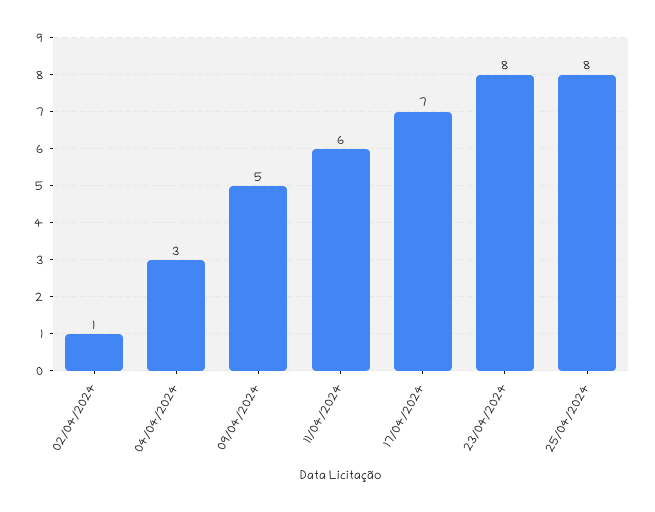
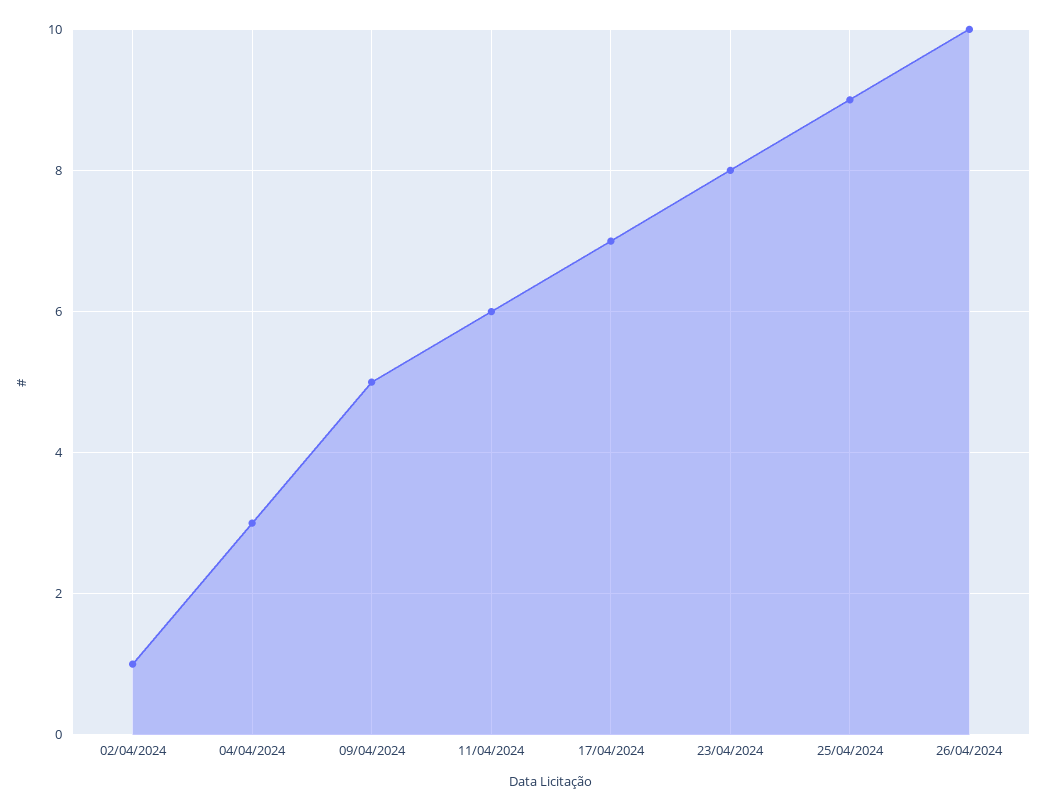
25/04/2024: 8 -> 9
26/04/2024: none -> 10

